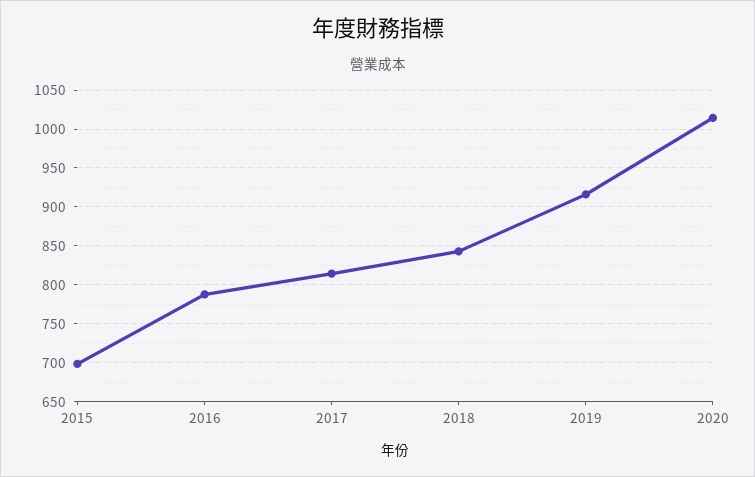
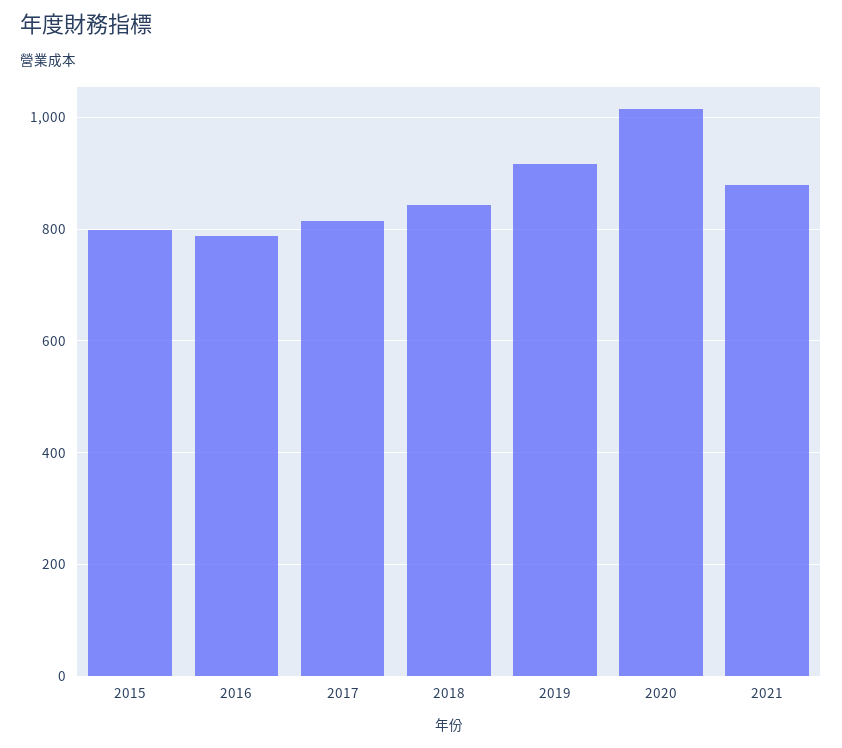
2015: 700 -> 800
2021: none -> 880

